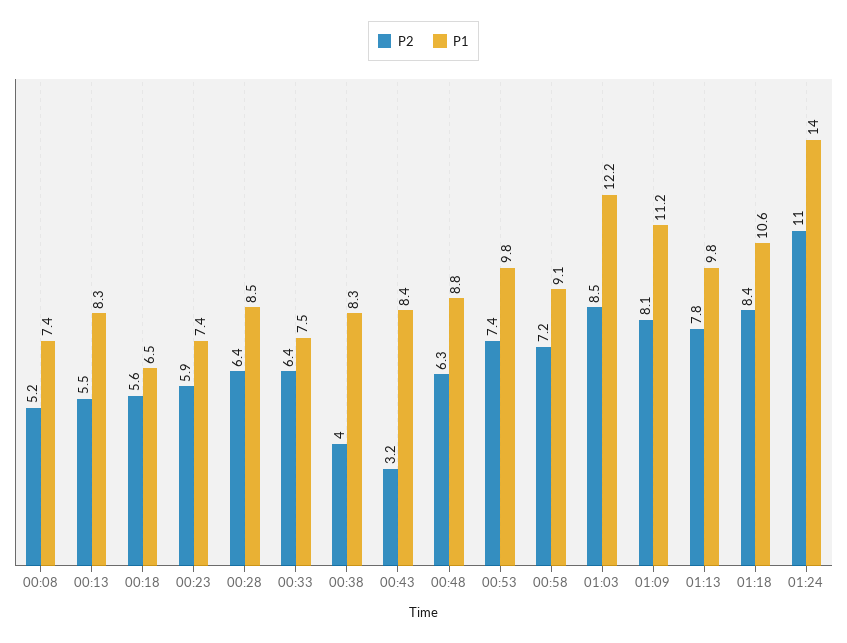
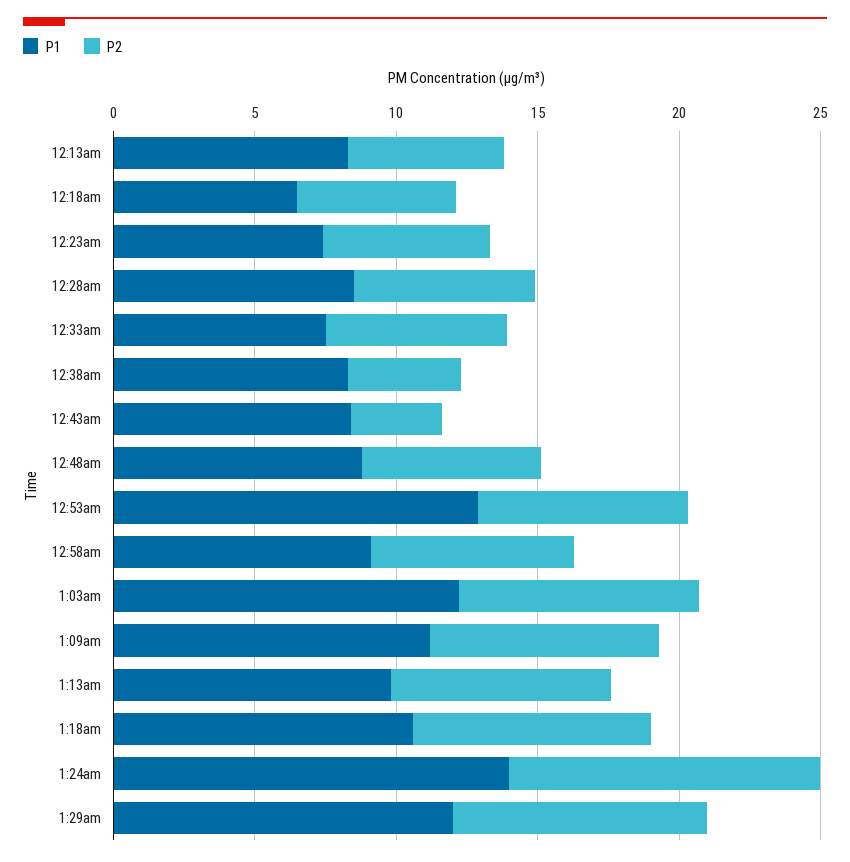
P2, 00:08: 5.2 -> none
P1, 00:08: 7.4 -> none
P1, 00:53: 9.8 -> 13
P1, 1:29am: none -> 12
P2, 1:29am: none -> 9

